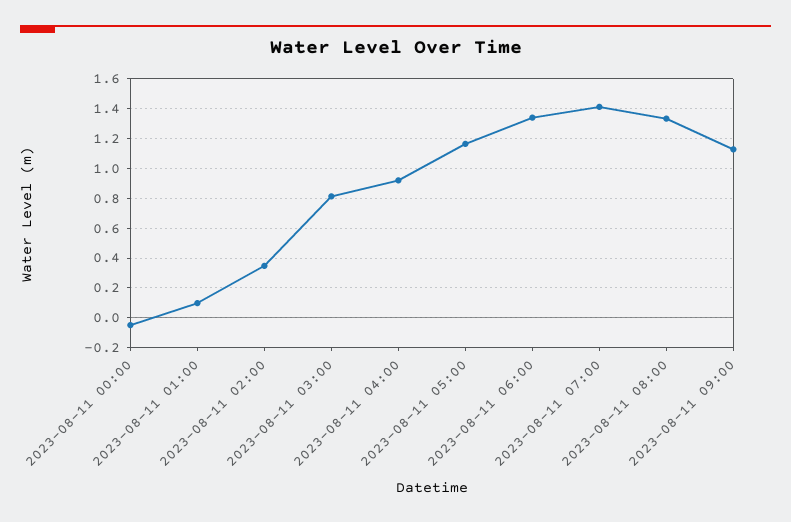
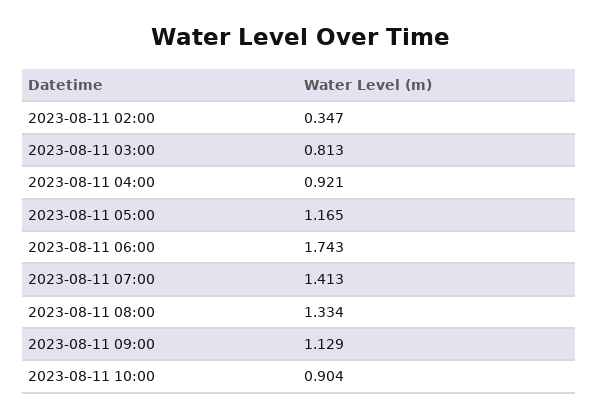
2023-08-11 00:00: -0.05 -> none
2023-08-11 01:00: 0.1 -> none
2023-08-11 06:00: 1.35 -> 1.743
2023-08-11 10:00: none -> 0.904

